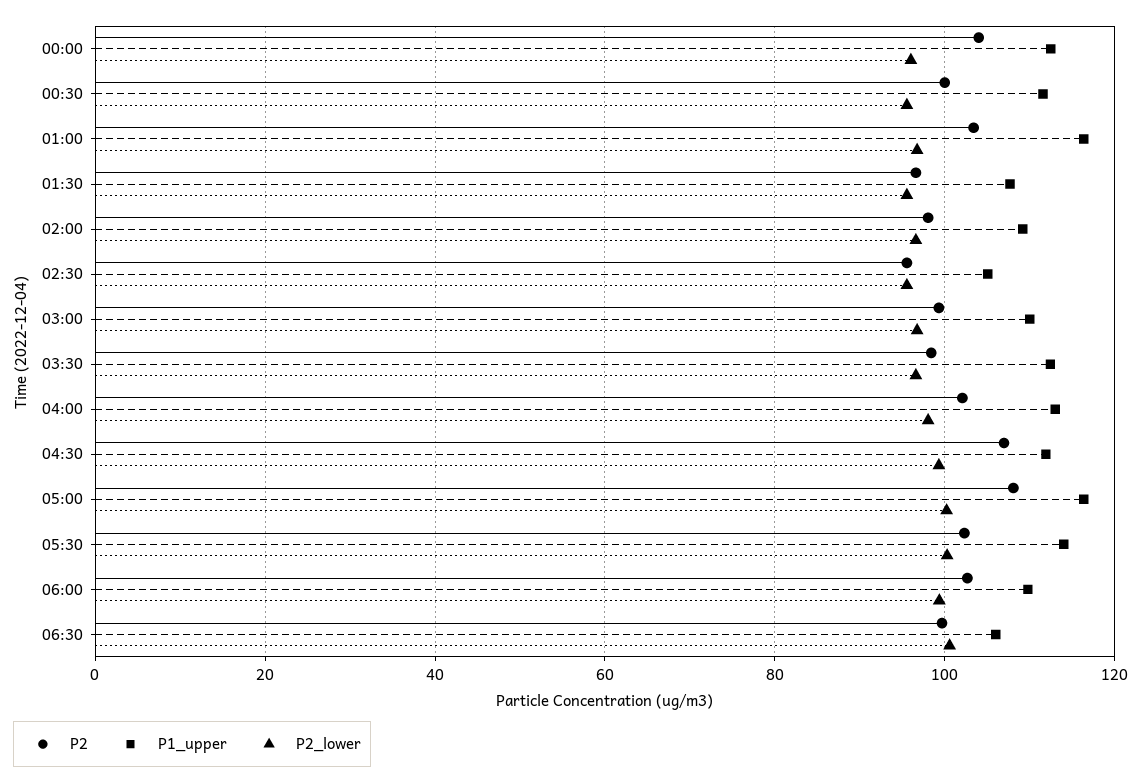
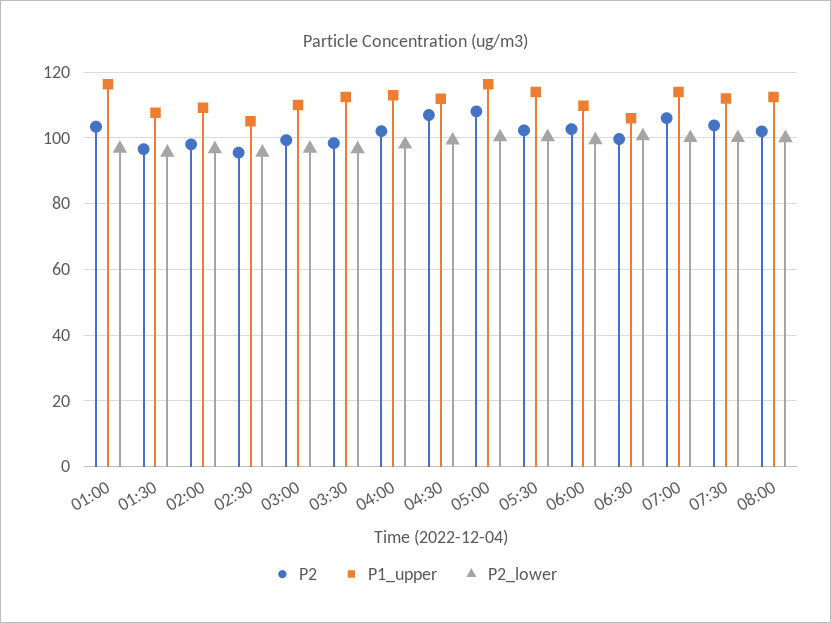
P2, 00:00: 104 -> none
P1_upper, 00:00: 112 -> none
P2_lower, 00:00: 96 -> none
P2, 00:30: 100 -> none
P1_upper, 00:30: 112 -> none
P2_lower, 00:30: 96 -> none
P2, 07:00: none -> 106
P1_upper, 07:00: none -> 114
P2_lower, 07:00: none -> 100
P2, 07:30: none -> 104
P1_upper, 07:30: none -> 112
P2_lower, 07:30: none -> 100
P2, 08:00: none -> 102
P1_upper, 08:00: none -> 112
P2_lower, 08:00: none -> 100

